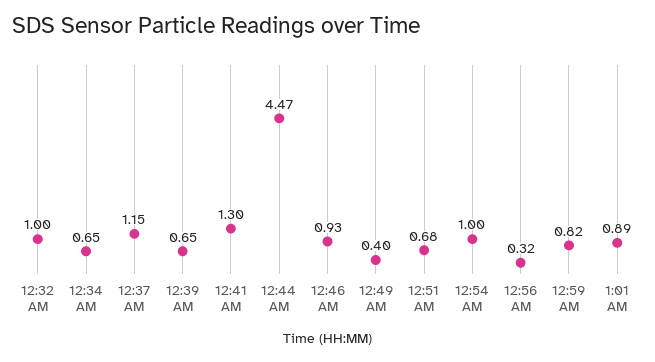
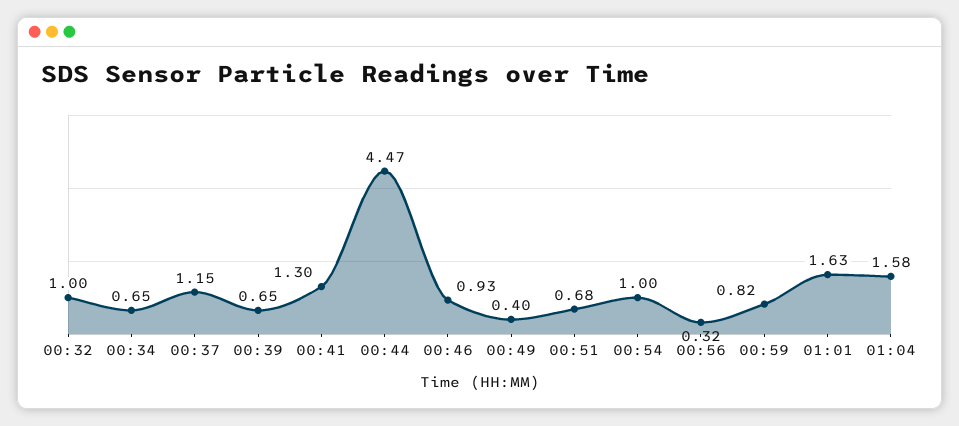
1:01 AM: 0.89 -> 1.63
01:04: none -> 1.58

